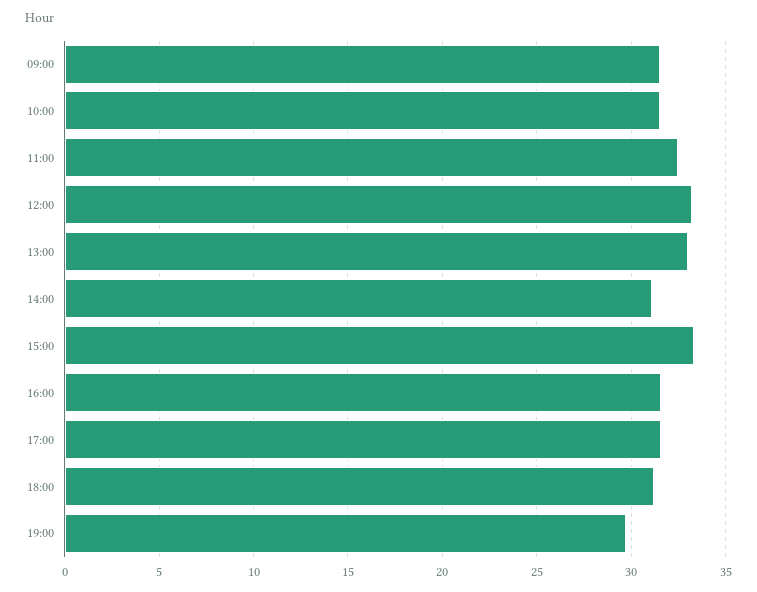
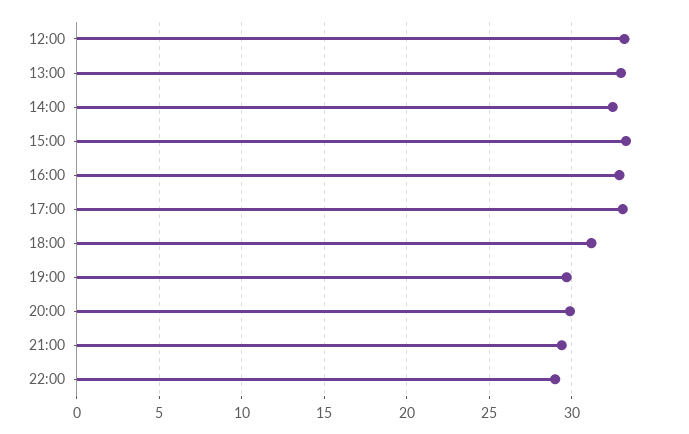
09:00: 31.5 -> none
10:00: 31.5 -> none
11:00: 32.5 -> none
14:00: 31 -> 32.5
16:00: 31.5 -> 33
17:00: 31.5 -> 33
20:00: none -> 30
21:00: none -> 29.5
22:00: none -> 29

